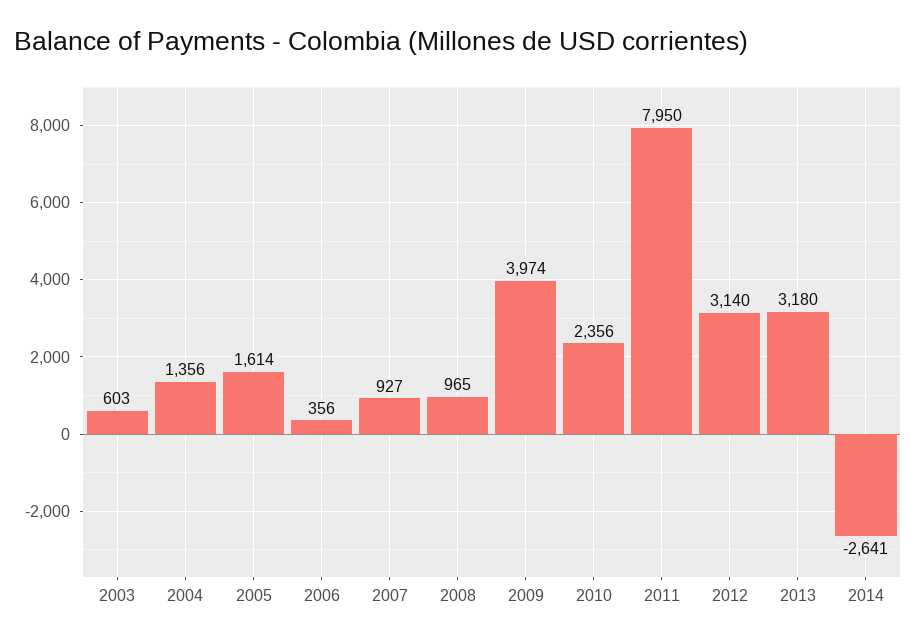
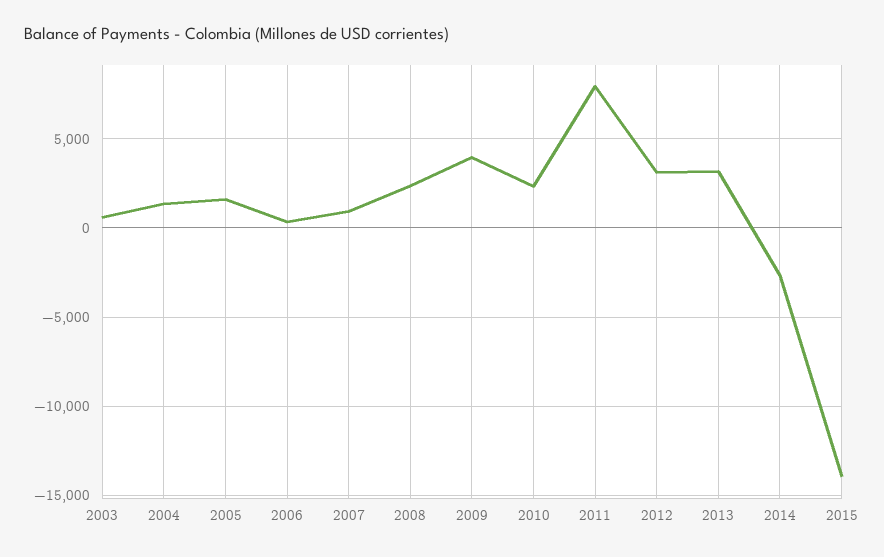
2008: 965 -> 2500
2015: none -> -14000

